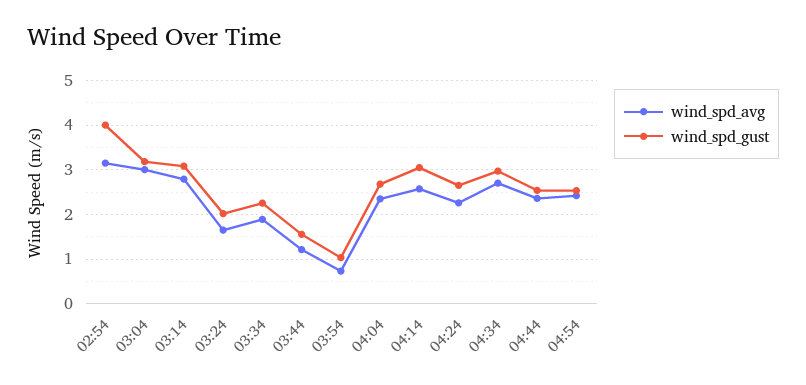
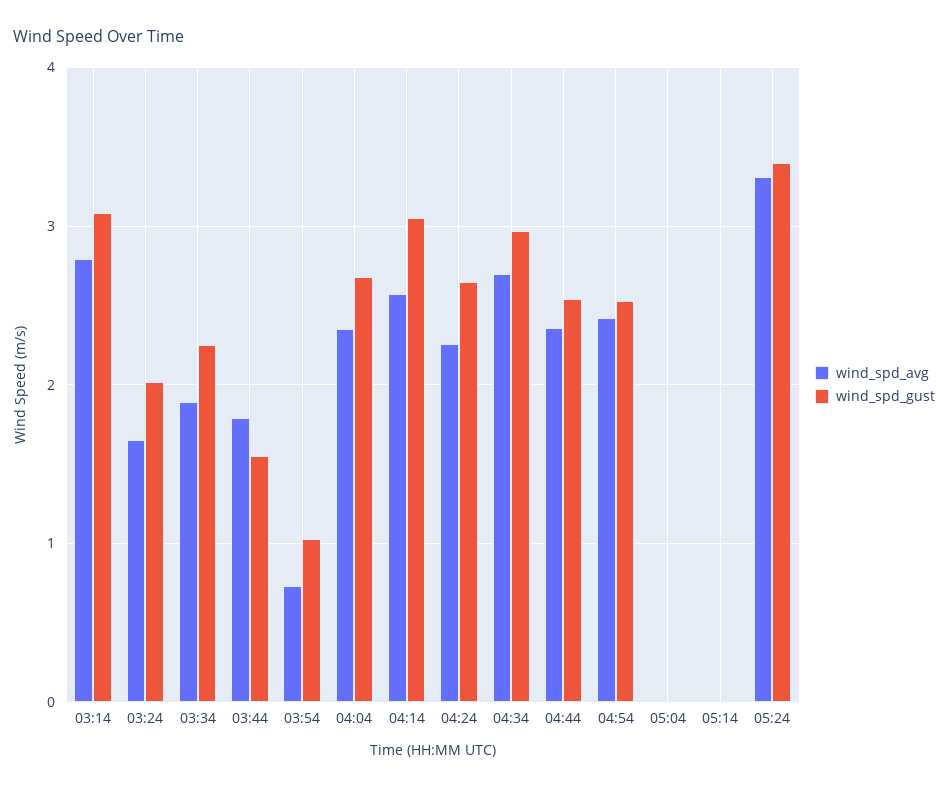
wind_spd_avg, 02:54: 3.2 -> none
wind_spd_gust, 02:54: 4 -> none
wind_spd_avg, 03:04: 3 -> none
wind_spd_gust, 03:04: 3.2 -> none
wind_spd_avg, 03:44: 1.2 -> 1.8
wind_spd_avg, 05:04: none -> 0
wind_spd_gust, 05:04: none -> 0
wind_spd_avg, 05:14: none -> 0
wind_spd_gust, 05:14: none -> 0
wind_spd_avg, 05:24: none -> 3.3
wind_spd_gust, 05:24: none -> 3.4

